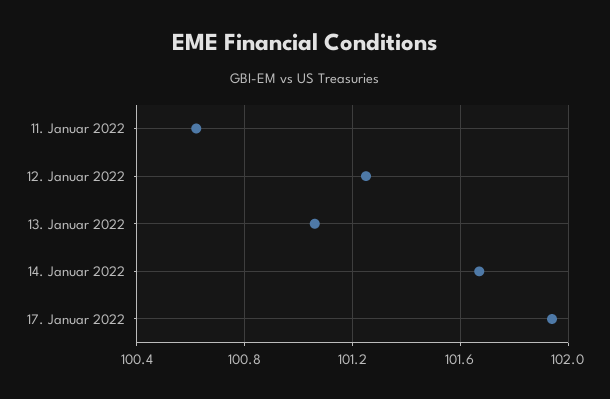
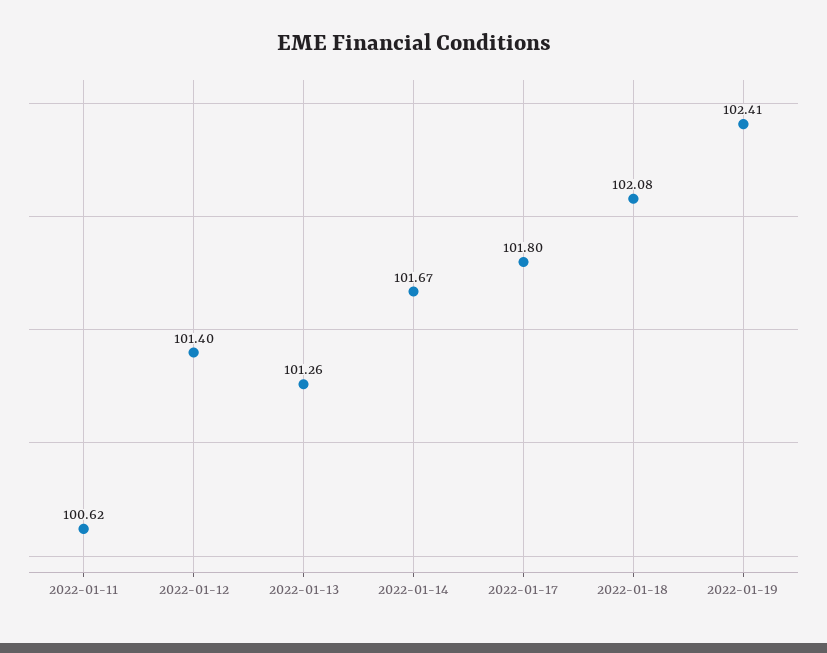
12. Januar 2022: 101.25 -> 101.4
13. Januar 2022: 101.05 -> 101.26
17. Januar 2022: 101.95 -> 101.8
2022-01-18: none -> 102.08
2022-01-19: none -> 102.41

